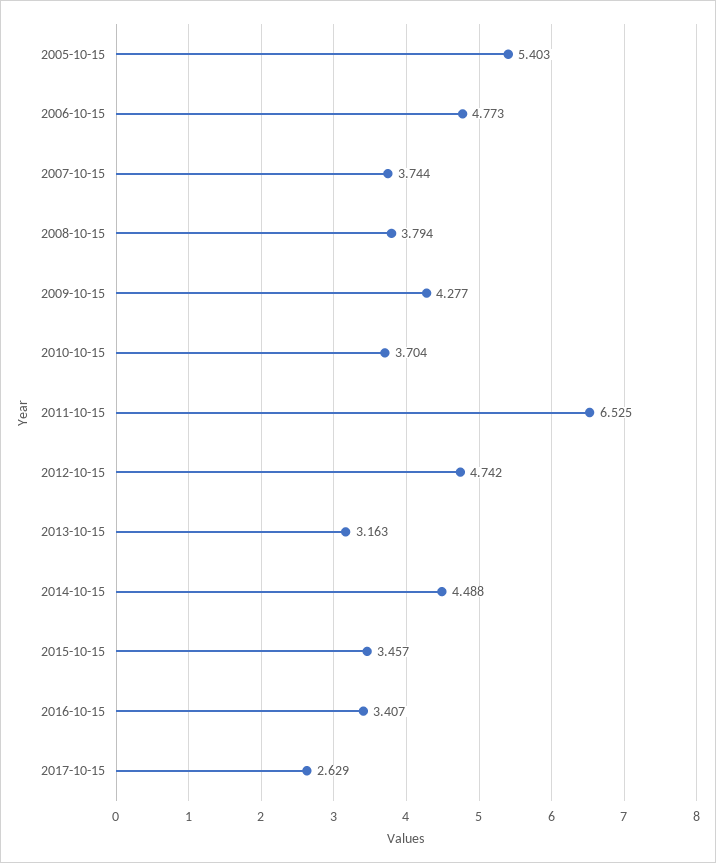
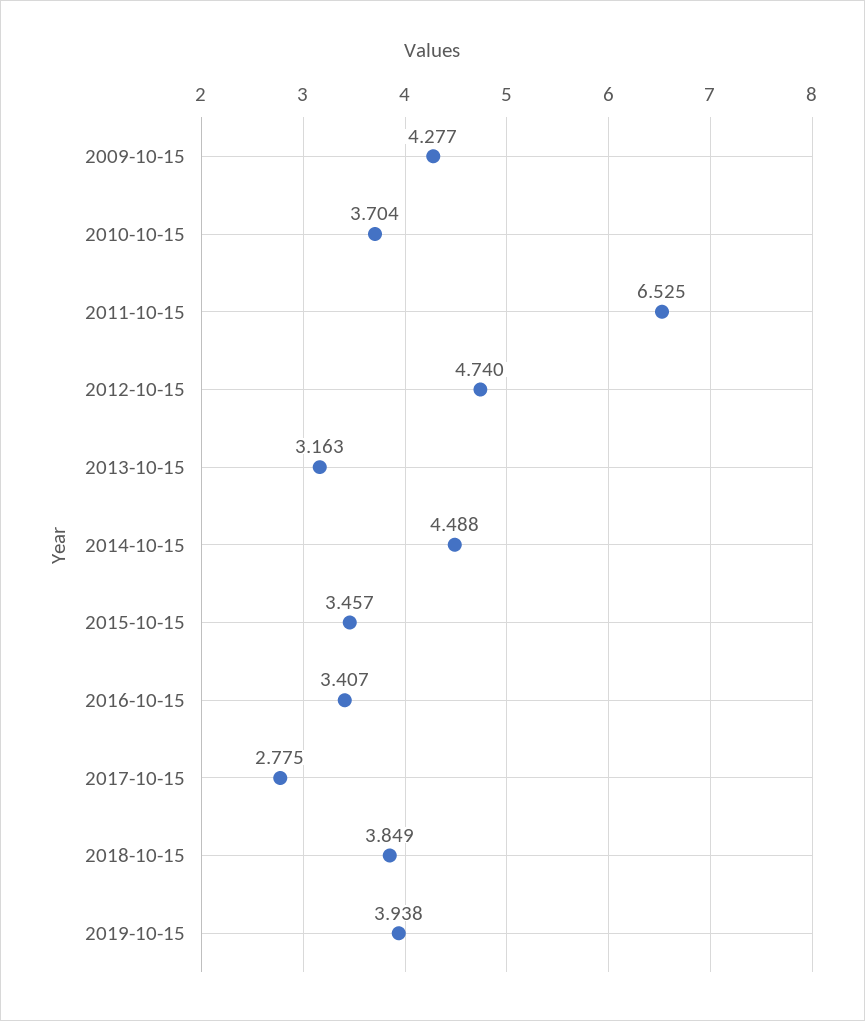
2005-10-15: 5.403 -> none
2006-10-15: 4.773 -> none
2007-10-15: 3.744 -> none
2008-10-15: 3.794 -> none
2012-10-15: 4.742 -> 4.74
2017-10-15: 2.629 -> 2.775
2018-10-15: none -> 3.849
2019-10-15: none -> 3.938

